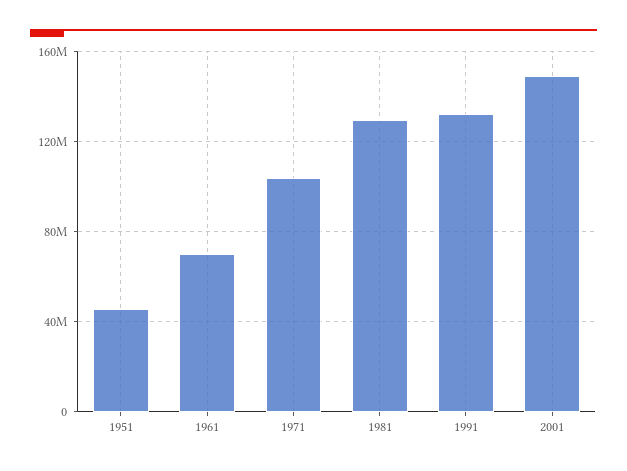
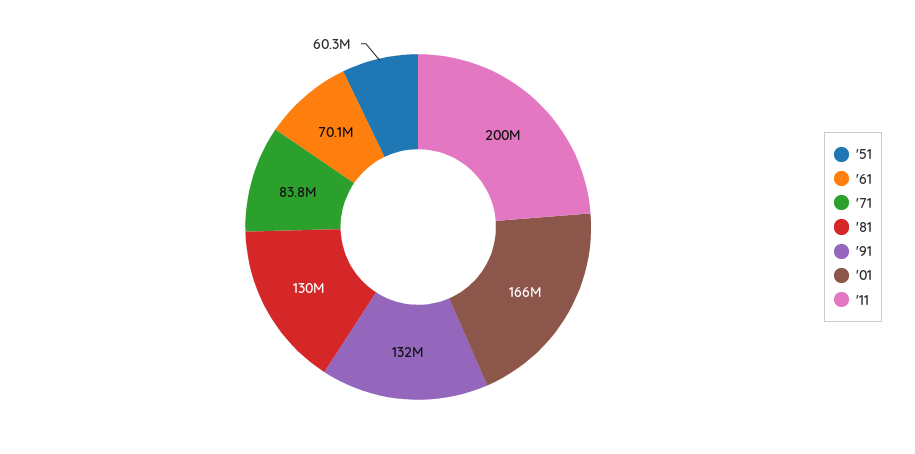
1951: 45000000 -> 60300000
1971: 105000000 -> 83800000
2001: 150000000 -> 166000000
'11: none -> 200000000

